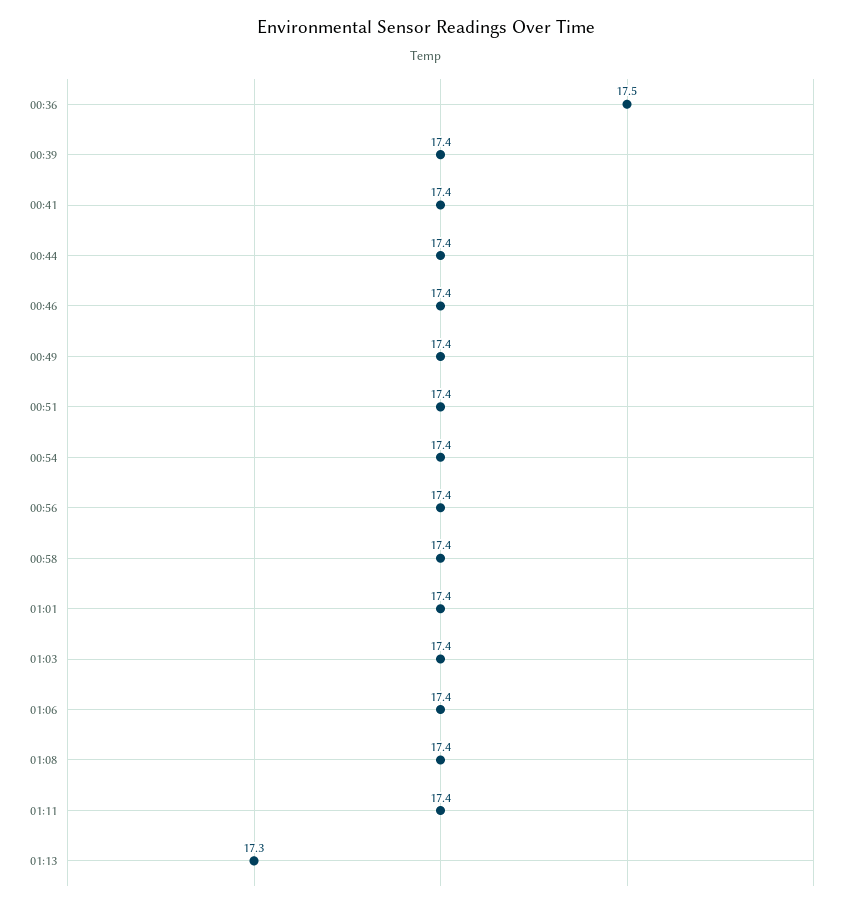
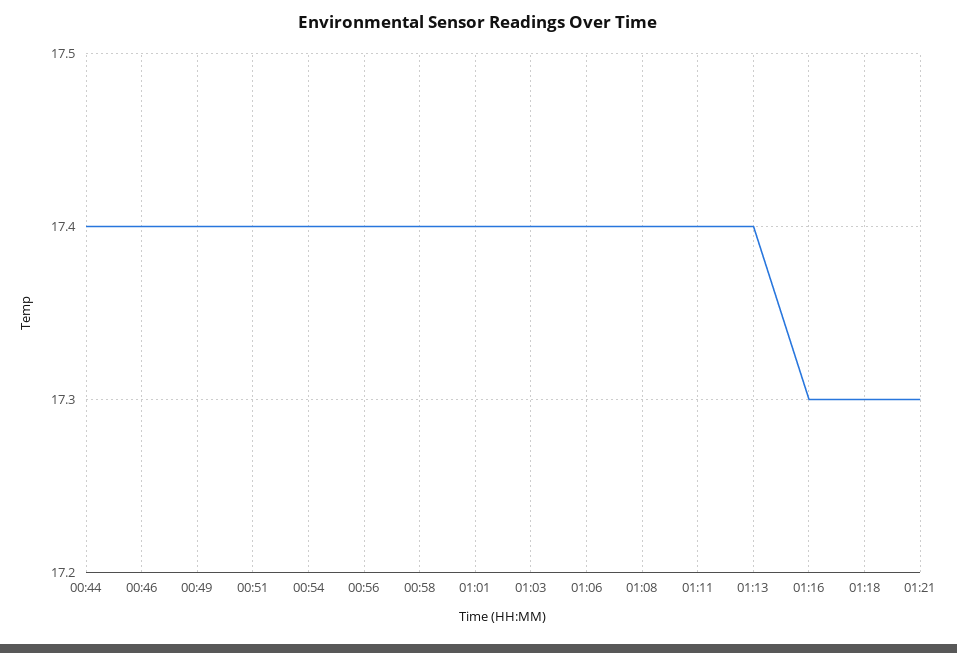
00:36: 17.5 -> none
00:39: 17.4 -> none
00:41: 17.4 -> none
01:13: 17.3 -> 17.4
01:16: none -> 17.3
01:18: none -> 17.3
01:21: none -> 17.3

